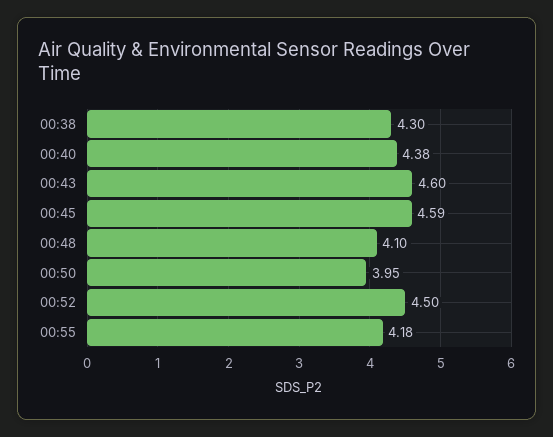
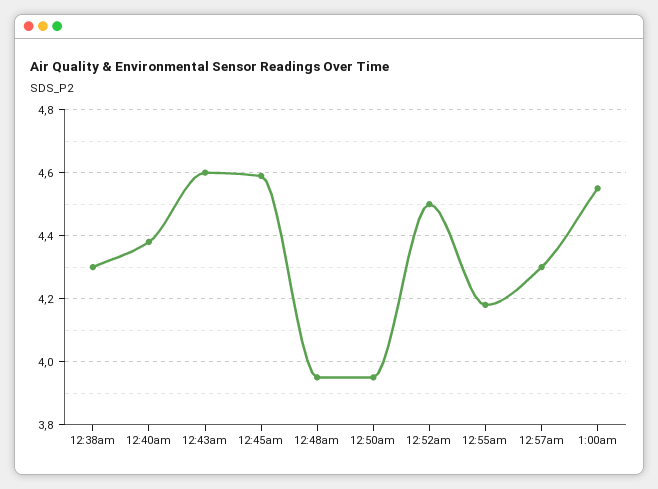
00:48: 4.1 -> 3.95
12:57am: none -> 4.3
1:00am: none -> 4.55

